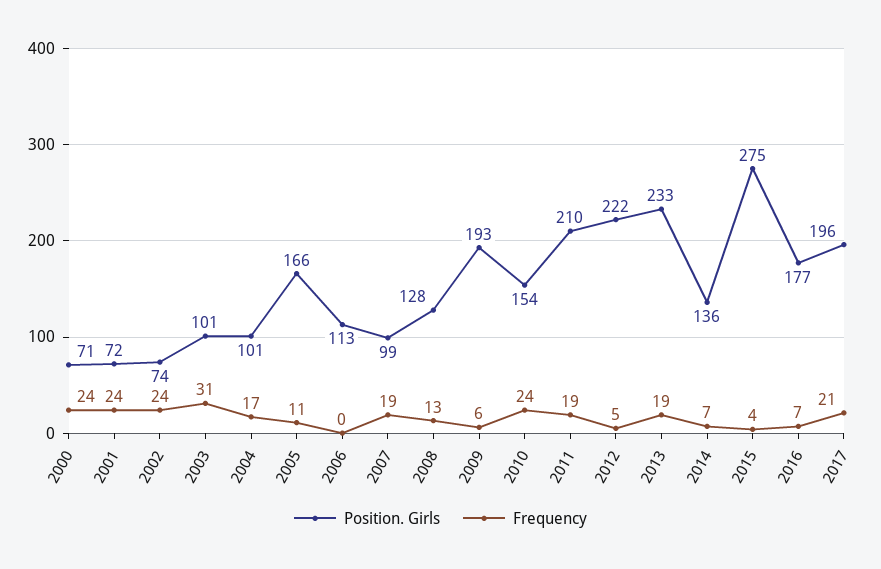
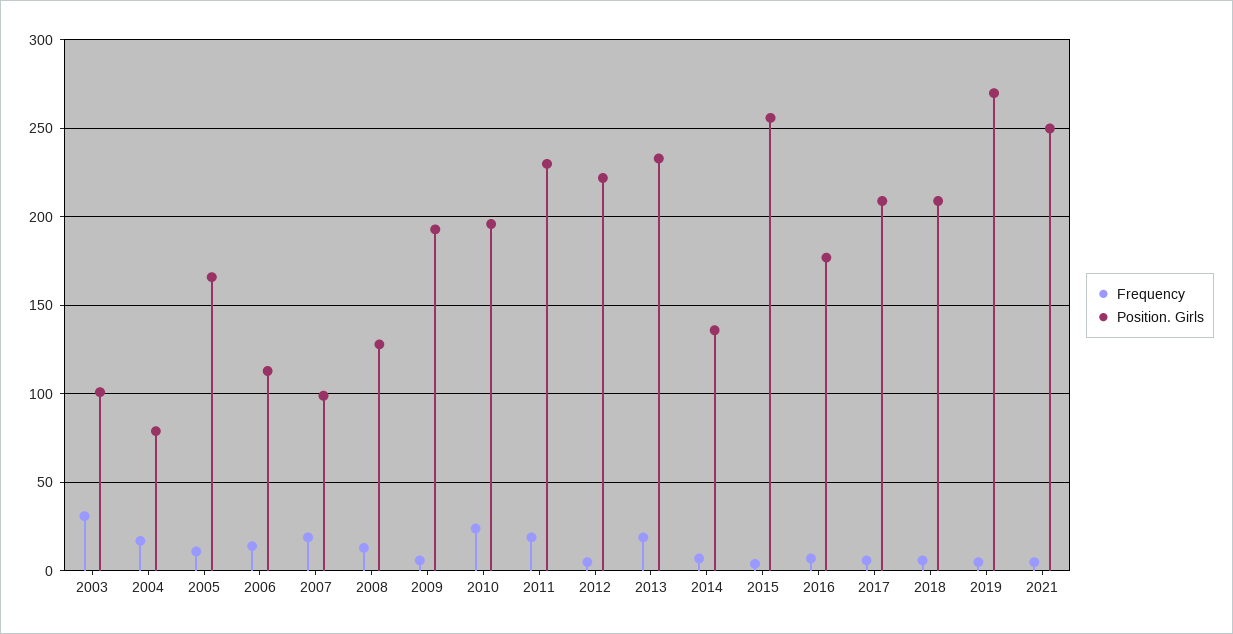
Position. Girls, 2000: 71 -> none
Frequency, 2000: 24 -> none
Position. Girls, 2001: 72 -> none
Frequency, 2001: 24 -> none
Position. Girls, 2002: 74 -> none
Frequency, 2002: 24 -> none
Position. Girls, 2004: 101 -> 80
Frequency, 2006: 0 -> 15
Position. Girls, 2010: 154 -> 195
Position. Girls, 2011: 210 -> 230
Position. Girls, 2015: 275 -> 255
Position. Girls, 2017: 196 -> 210
Frequency, 2017: 21 -> 5
Frequency, 2018: none -> 5
Position. Girls, 2018: none -> 210
Frequency, 2019: none -> 5
Position. Girls, 2019: none -> 270
Frequency, 2021: none -> 5
Position. Girls, 2021: none -> 250

